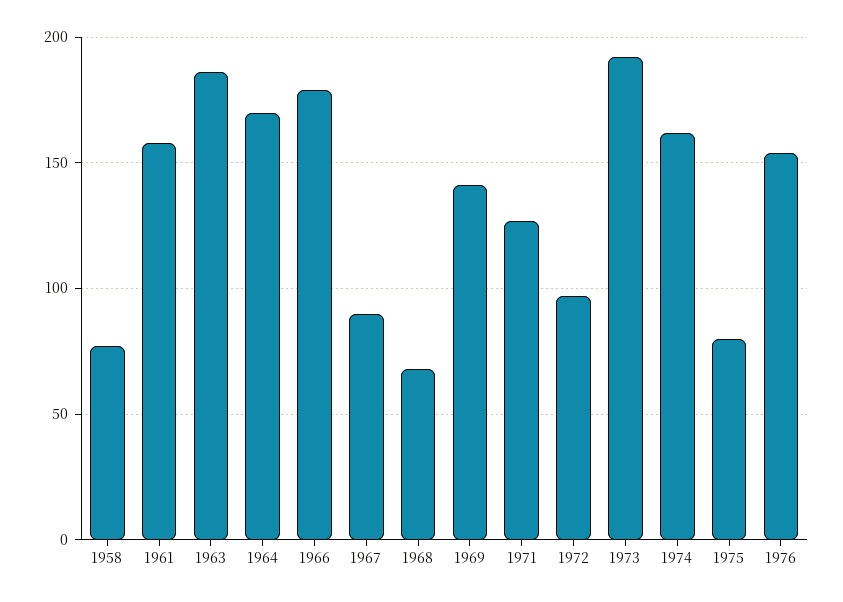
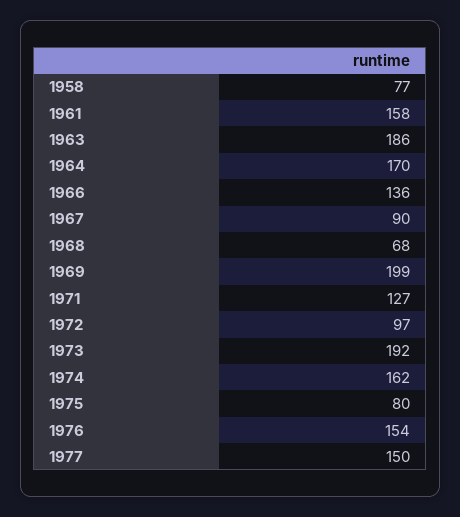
1966: 180 -> 136
1969: 140 -> 199
1977: none -> 150

